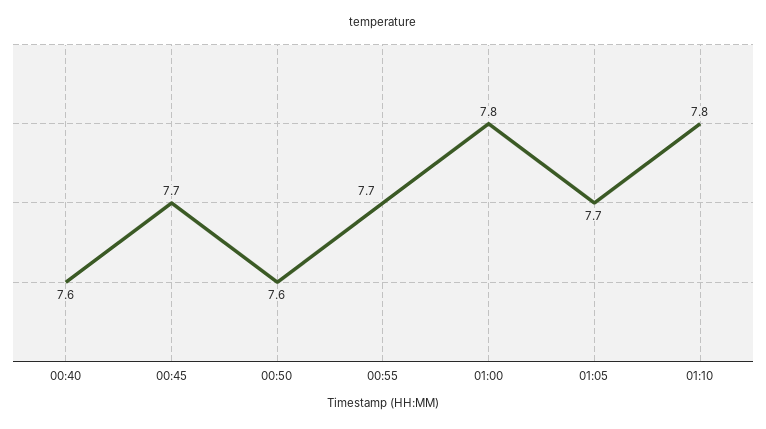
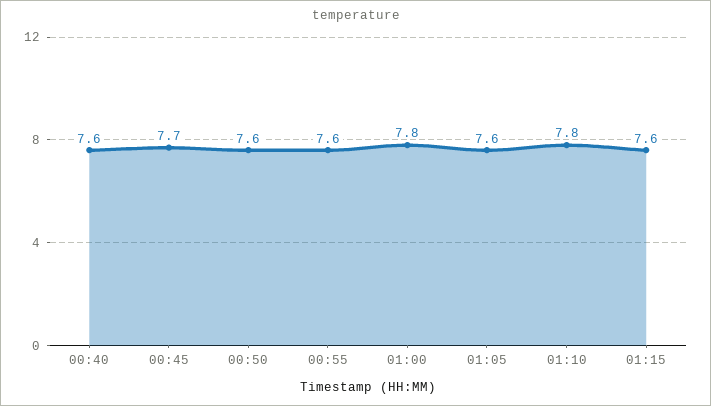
00:55: 7.7 -> 7.6
01:05: 7.7 -> 7.6
01:15: none -> 7.6

